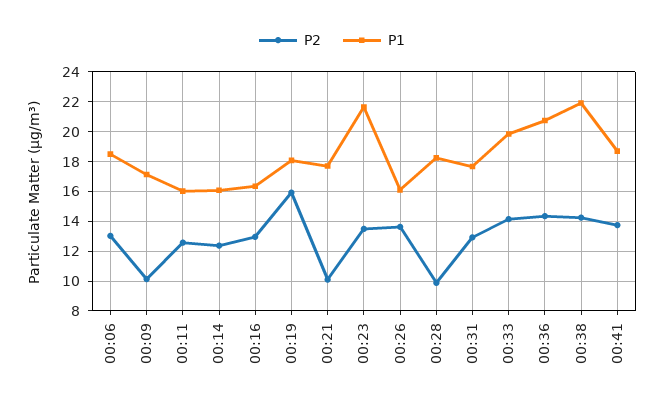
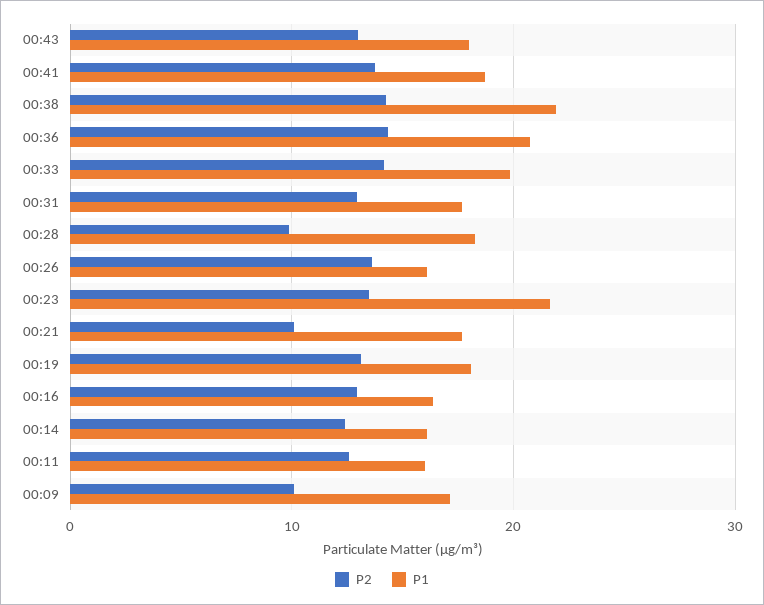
P2, 00:06: 13 -> none
P1, 00:06: 18.5 -> none
P2, 00:19: 16 -> 13
P2, 00:43: none -> 13
P1, 00:43: none -> 18

